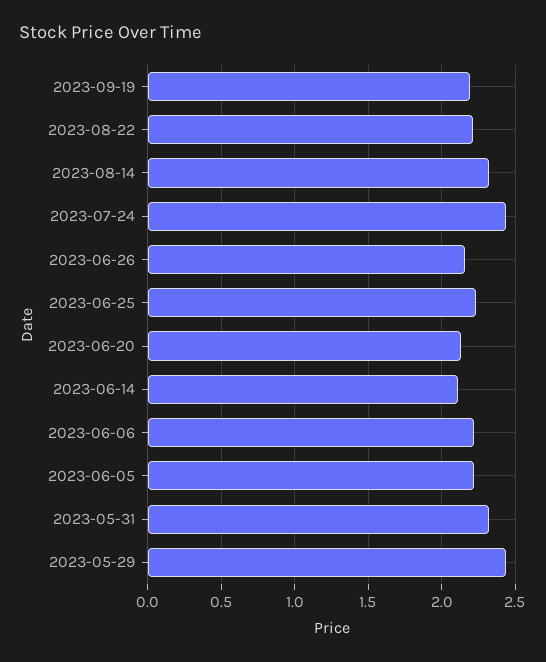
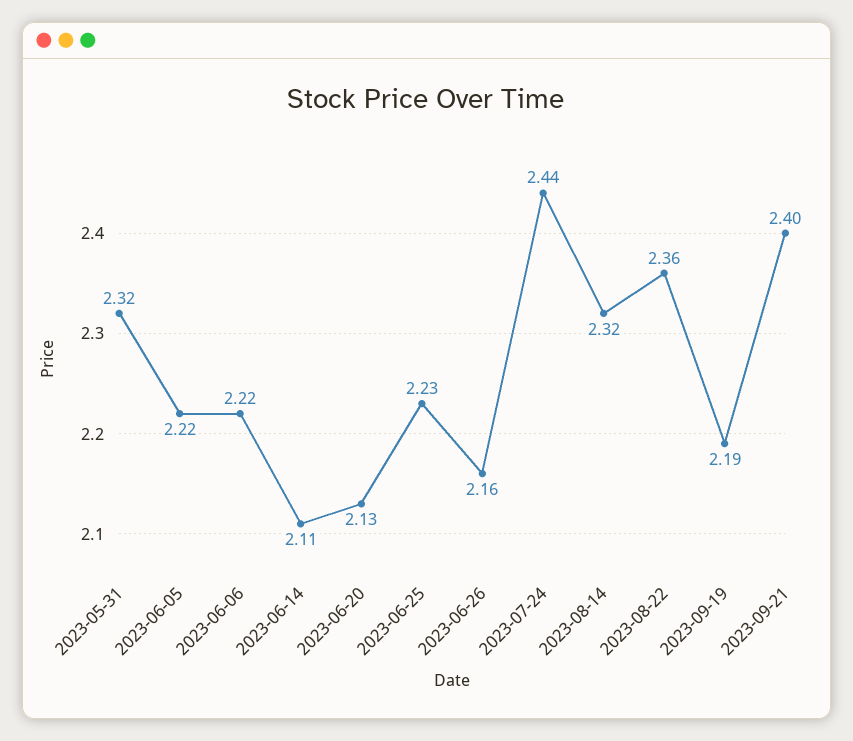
2023-08-22: 2.2 -> 2.36
2023-05-29: 2.45 -> none
2023-09-21: none -> 2.4

